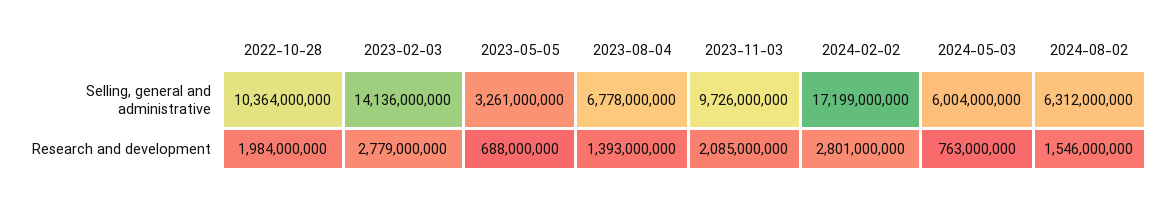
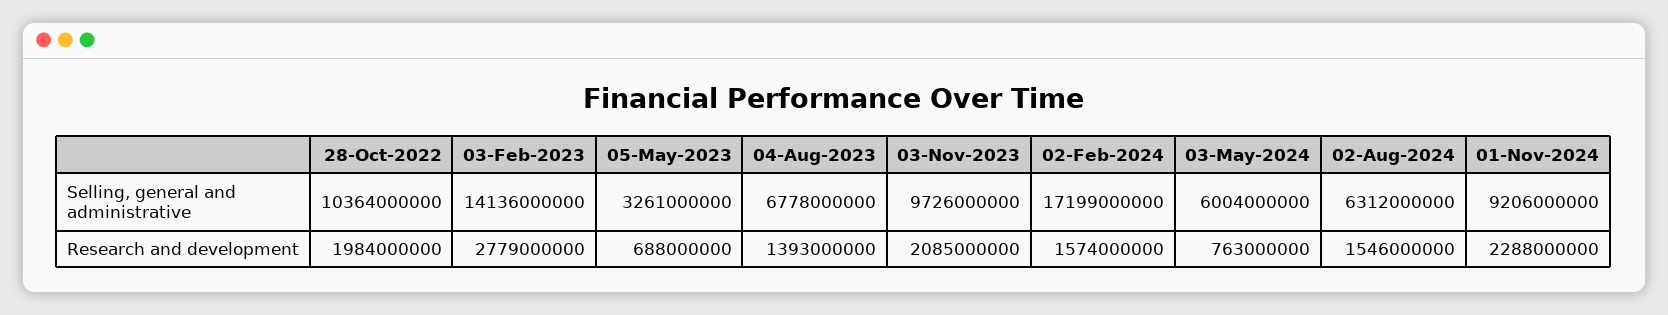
2024-02-02, Research and development: 2801000000 -> 1574000000
01-Nov-2024, Selling, general and administrative: none -> 9206000000
01-Nov-2024, Research and development: none -> 2288000000

